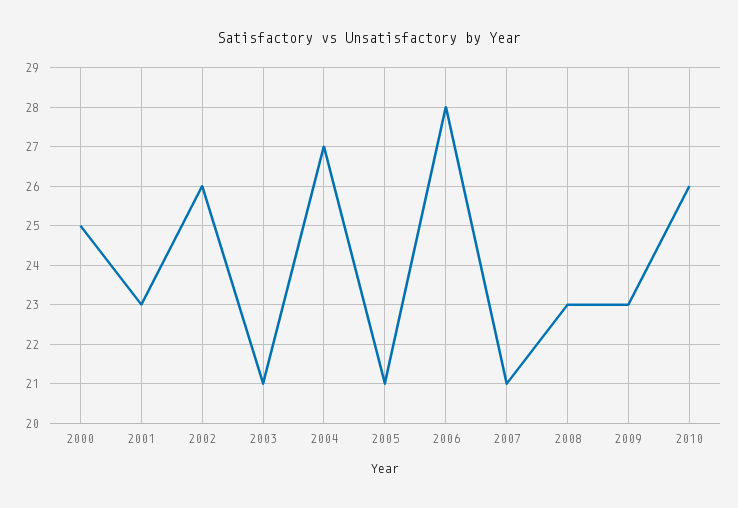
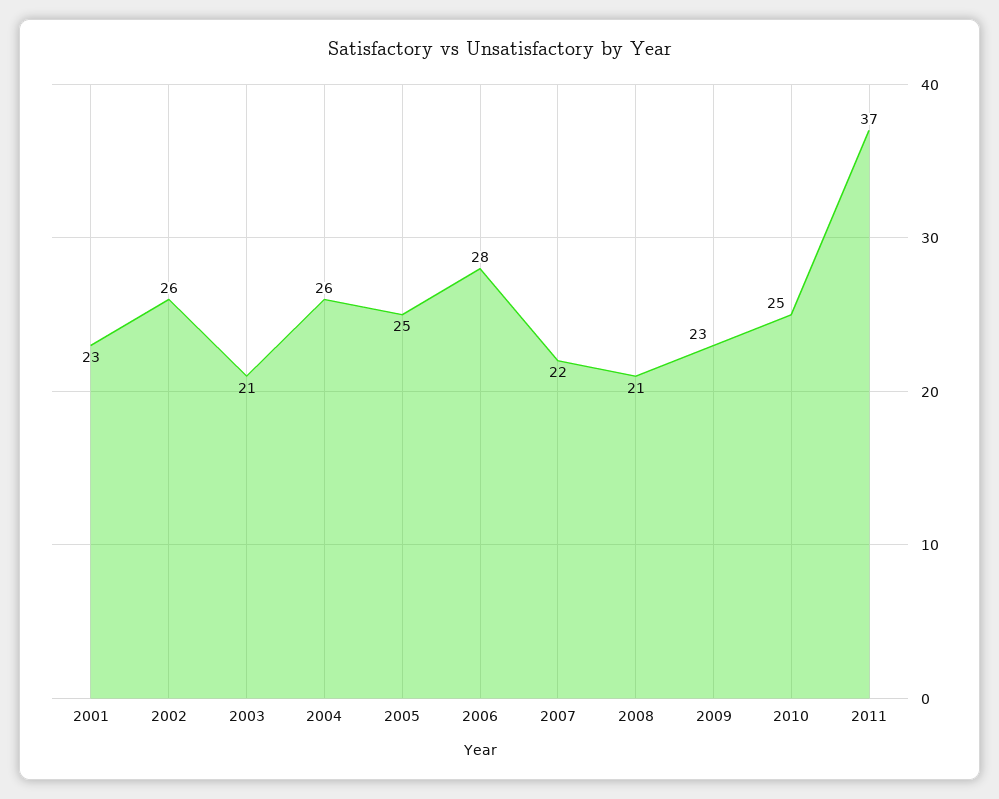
2000: 25 -> none
2004: 27 -> 26
2005: 21 -> 25
2007: 21 -> 22
2008: 23 -> 21
2010: 26 -> 25
2011: none -> 37

